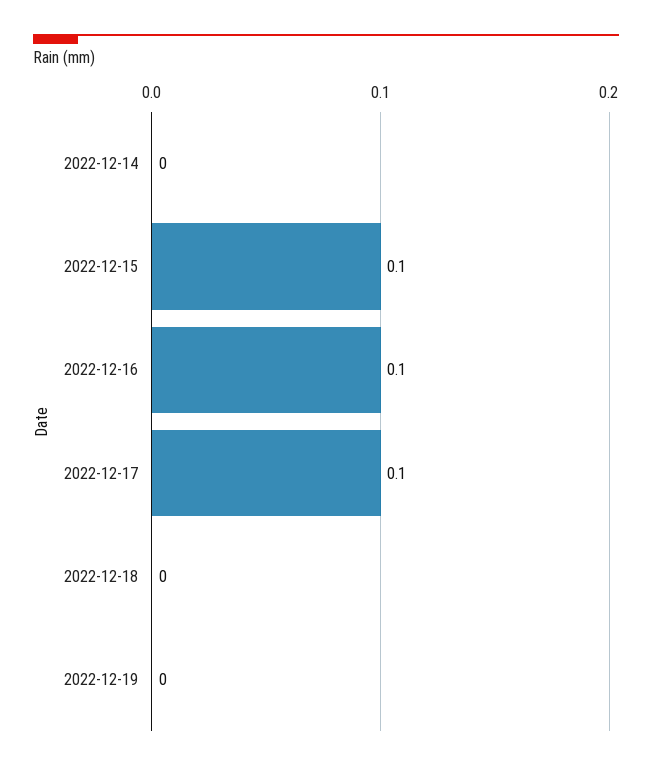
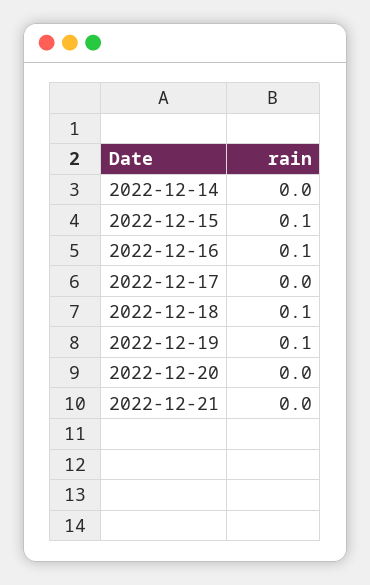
2022-12-17: 0.1 -> 0
2022-12-18: 0 -> 0.1
2022-12-19: 0 -> 0.1
2022-12-20: none -> 0
2022-12-21: none -> 0

